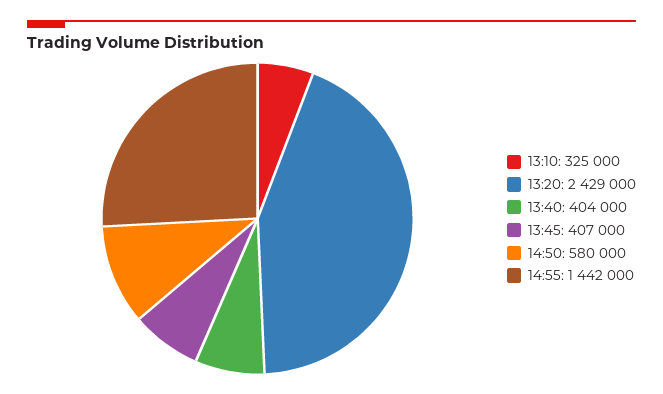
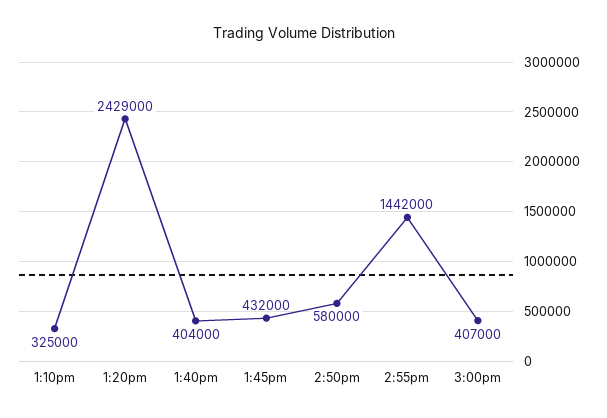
13:45: 407000 -> 432000
3:00pm: none -> 407000

